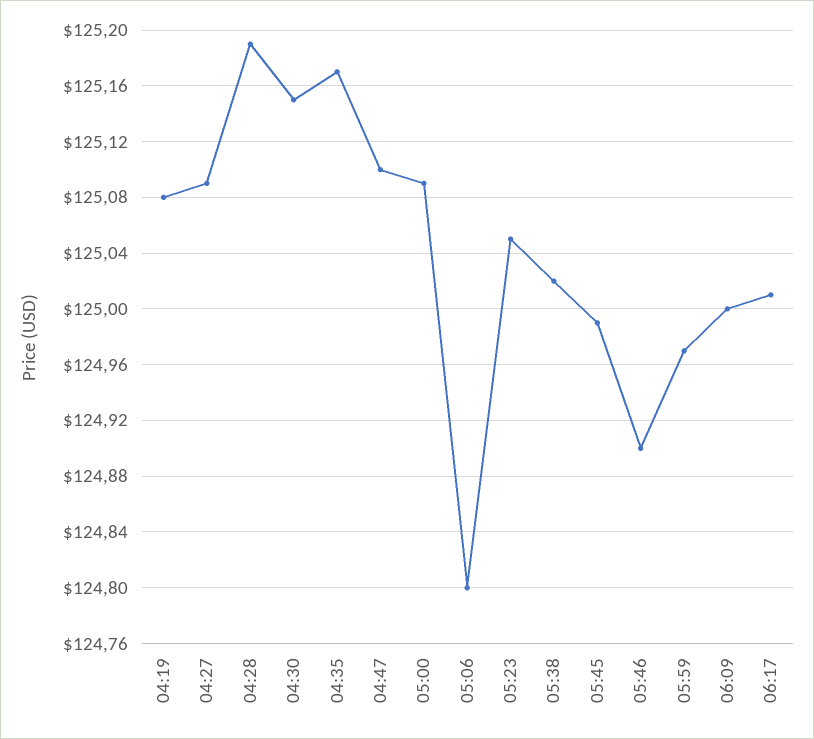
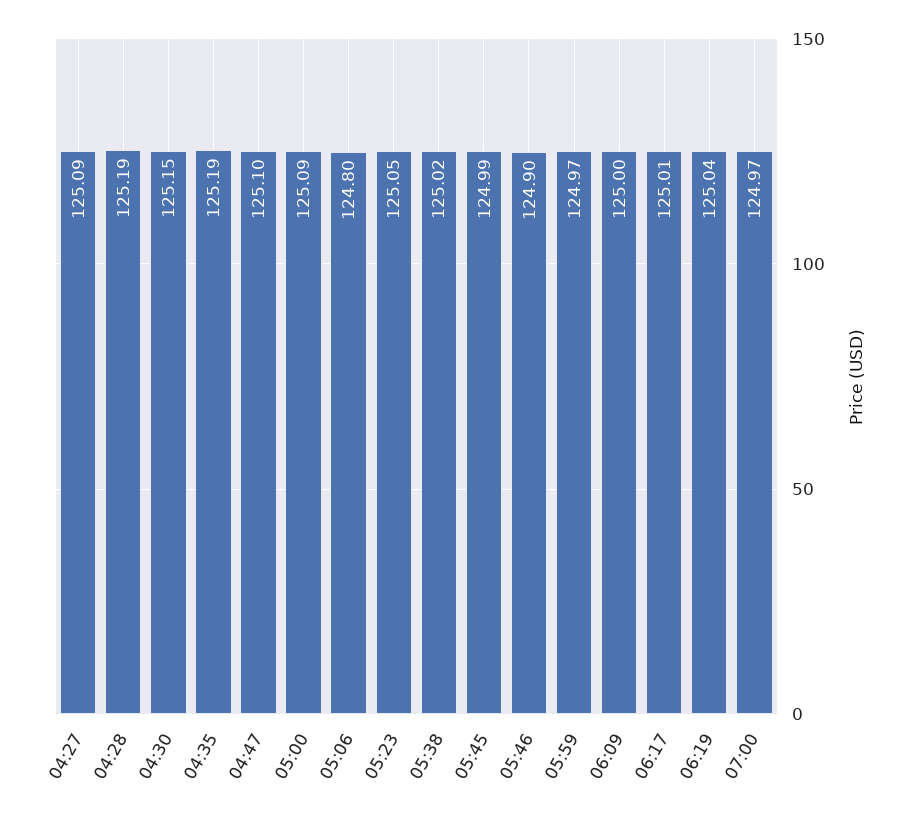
04:19: 125.08 -> none
04:35: 125.17 -> 125.19
06:19: none -> 125.04
07:00: none -> 124.97

